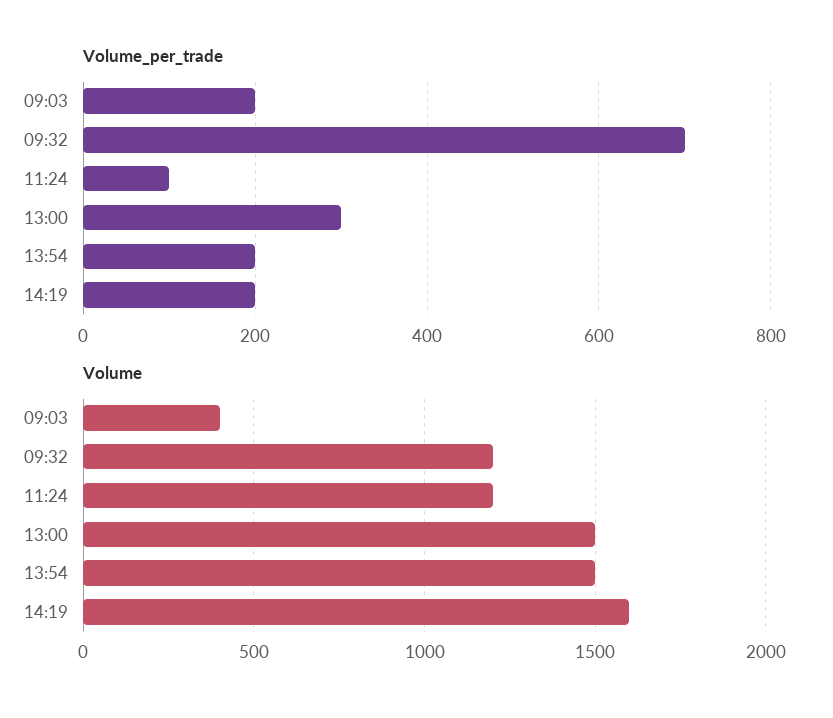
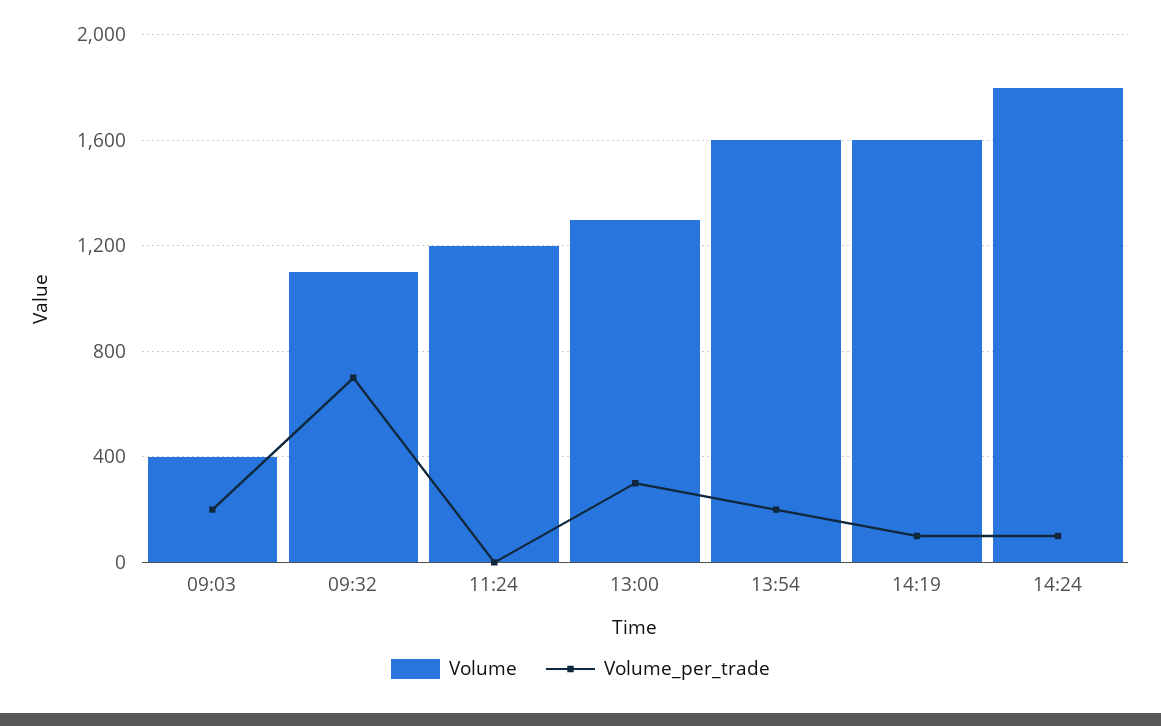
Volume_per_trade, 11:24: 100 -> 0
Volume_per_trade, 14:19: 200 -> 100
Volume, 09:32: 1200 -> 1100
Volume, 13:00: 1500 -> 1300
Volume, 13:54: 1500 -> 1600
Volume, 14:24: none -> 1800
Volume_per_trade, 14:24: none -> 100

